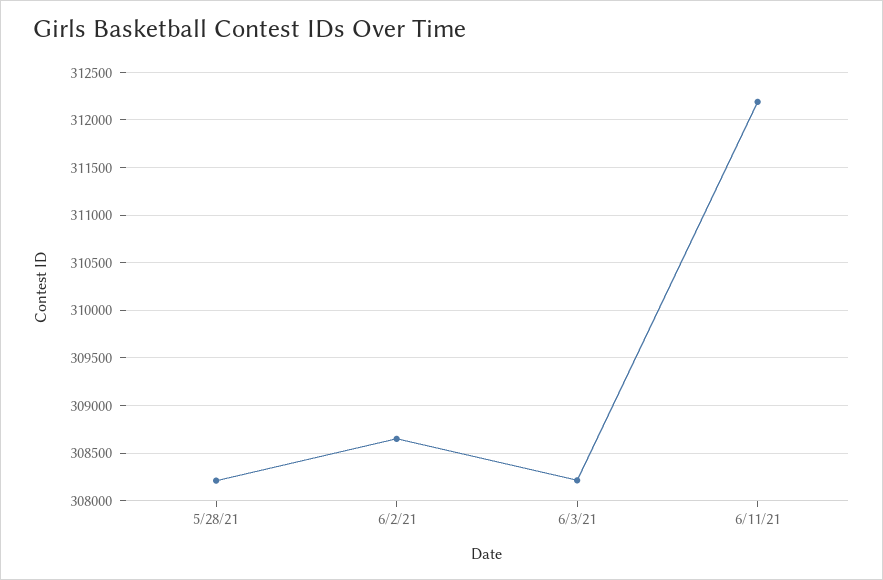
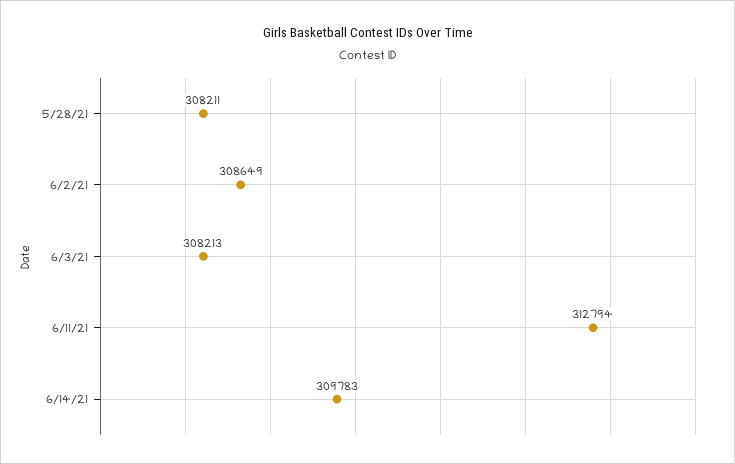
6/11/21: 312200 -> 312794
6/14/21: none -> 309783

